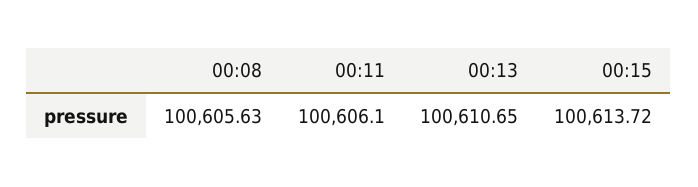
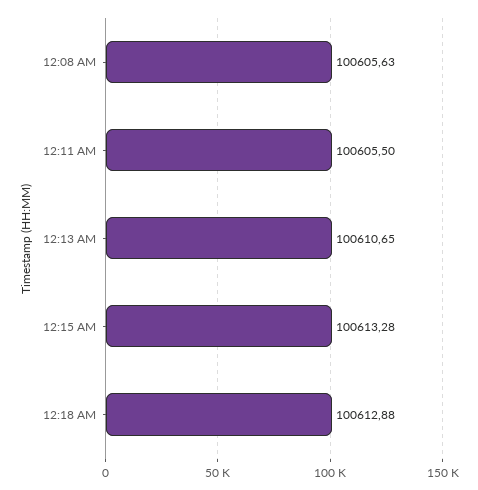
00:11: 100606.1 -> 100605.5
00:15: 100613.72 -> 100613.28
12:18 AM: none -> 100612.88

